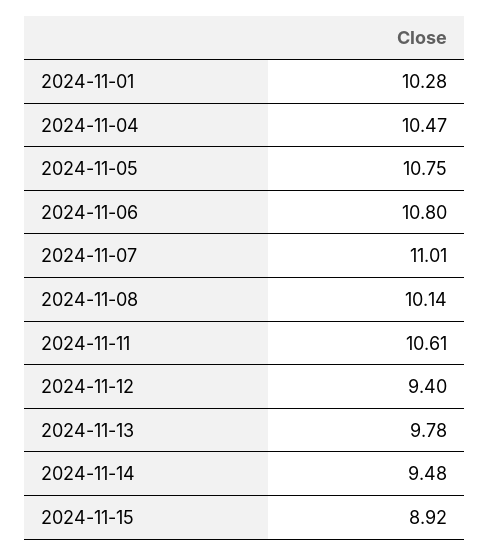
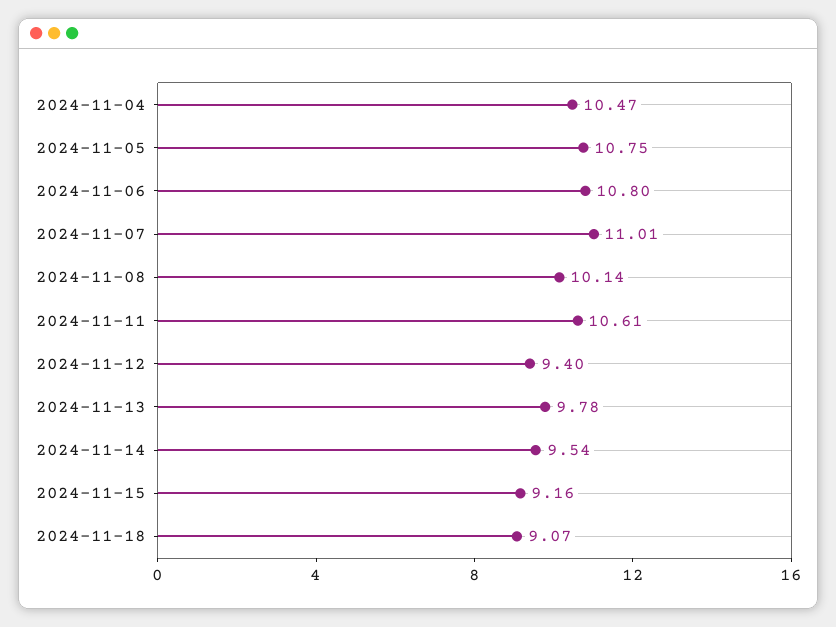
2024-11-01: 10.28 -> none
2024-11-14: 9.48 -> 9.54
2024-11-15: 8.92 -> 9.16
2024-11-18: none -> 9.07

